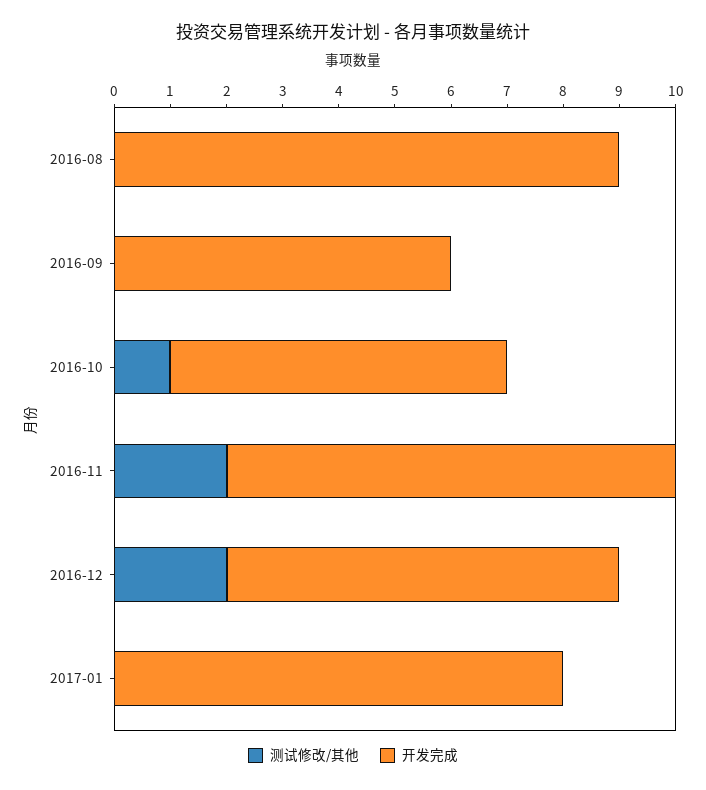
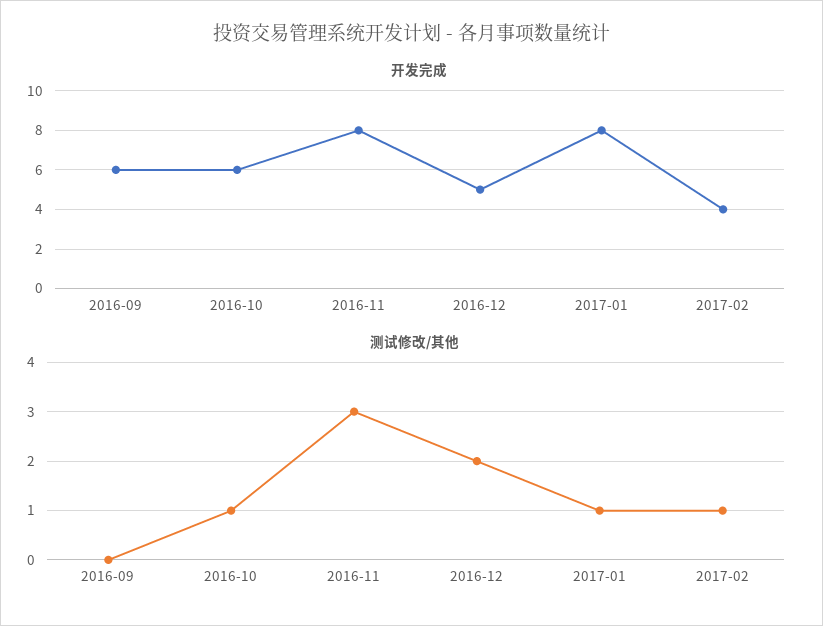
测试修改/其他, 2016-08: 0 -> none
开发完成, 2016-08: 9 -> none
测试修改/其他, 2016-11: 2 -> 3
开发完成, 2016-12: 7 -> 5
测试修改/其他, 2017-01: 0 -> 1
开发完成, 2017-02: none -> 4
测试修改/其他, 2017-02: none -> 1

